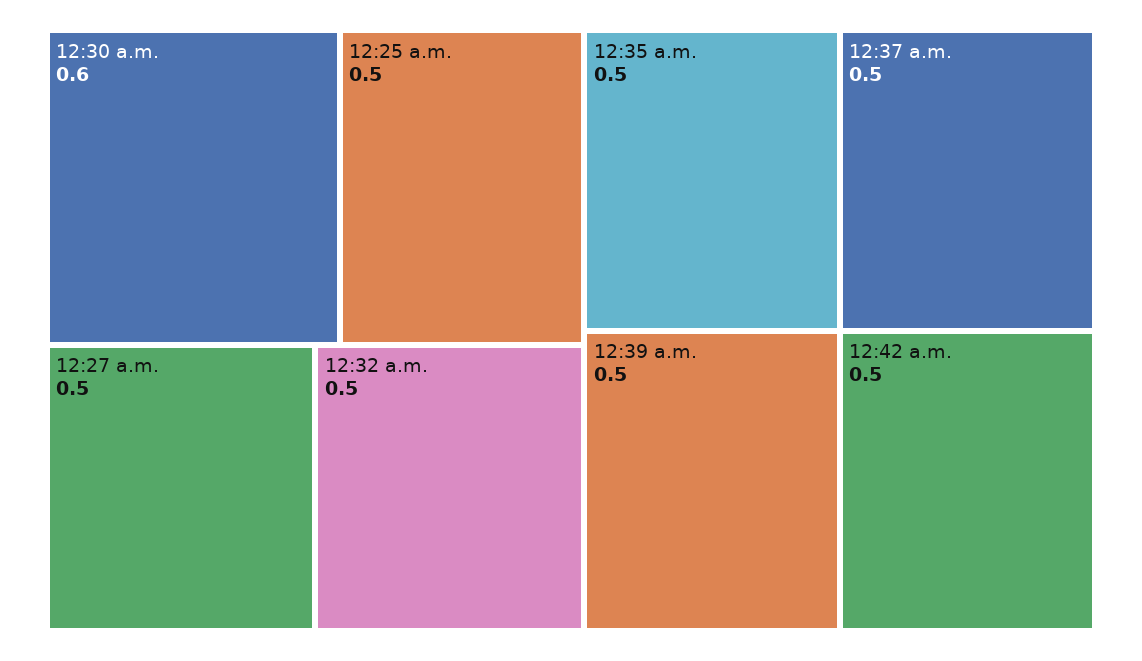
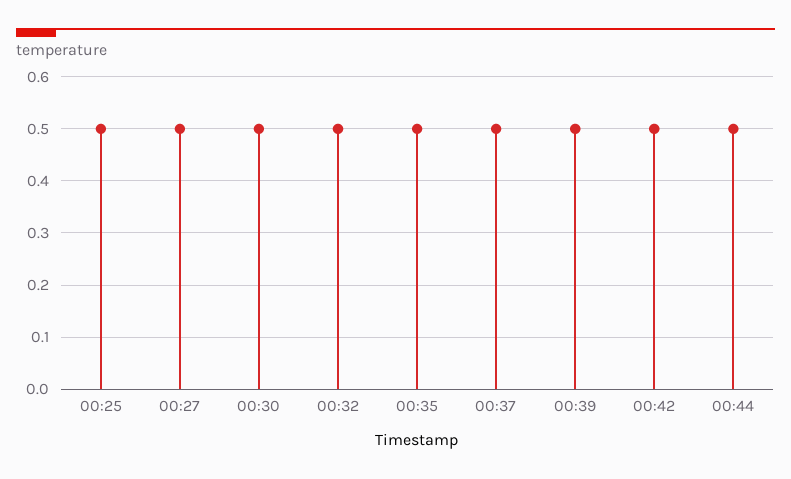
12:30 a.m.: 0.6 -> 0.5
00:44: none -> 0.5

